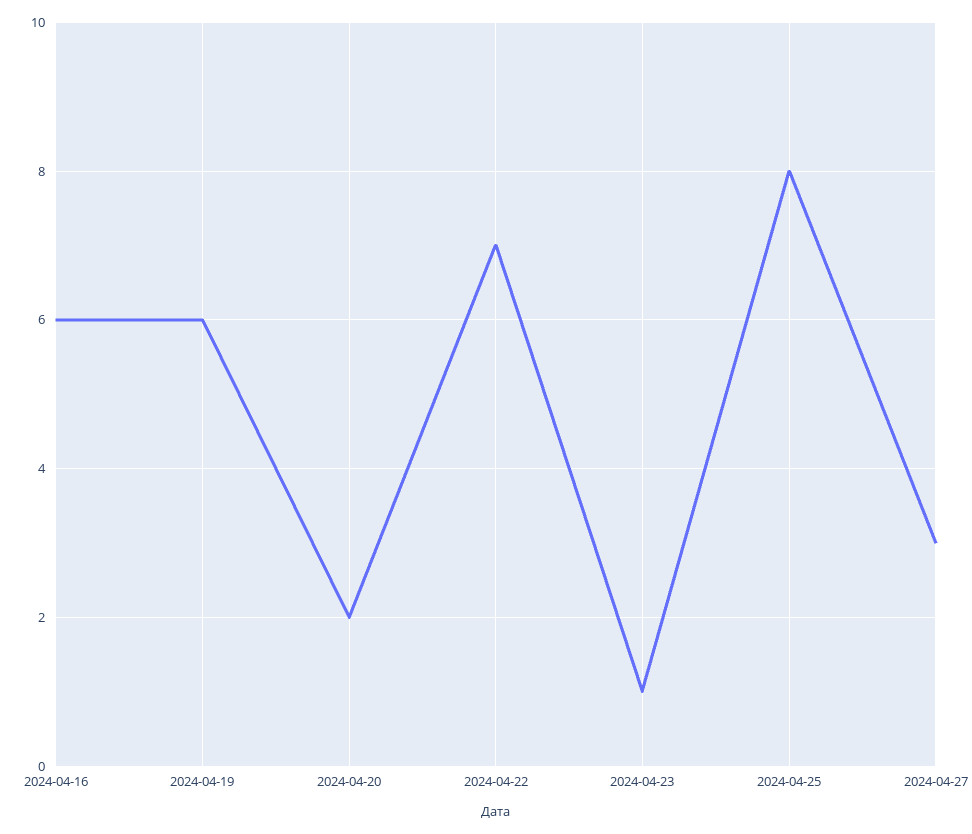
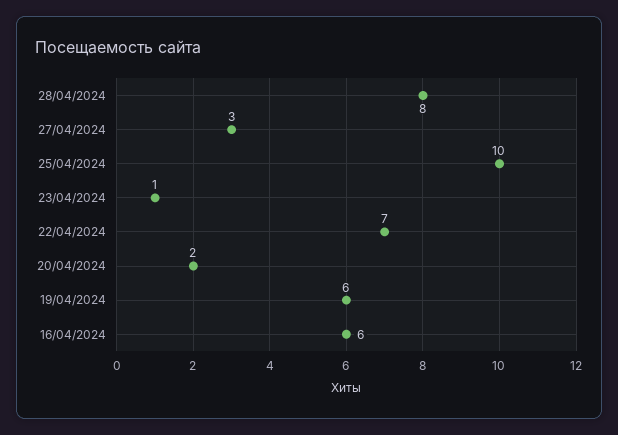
2024-04-25: 8 -> 10
28/04/2024: none -> 8

